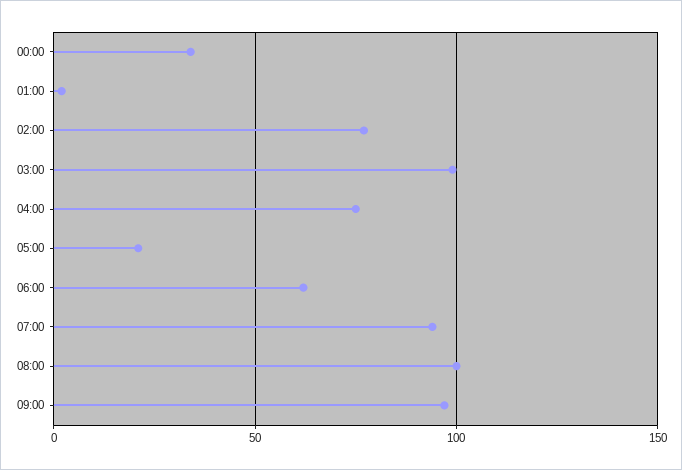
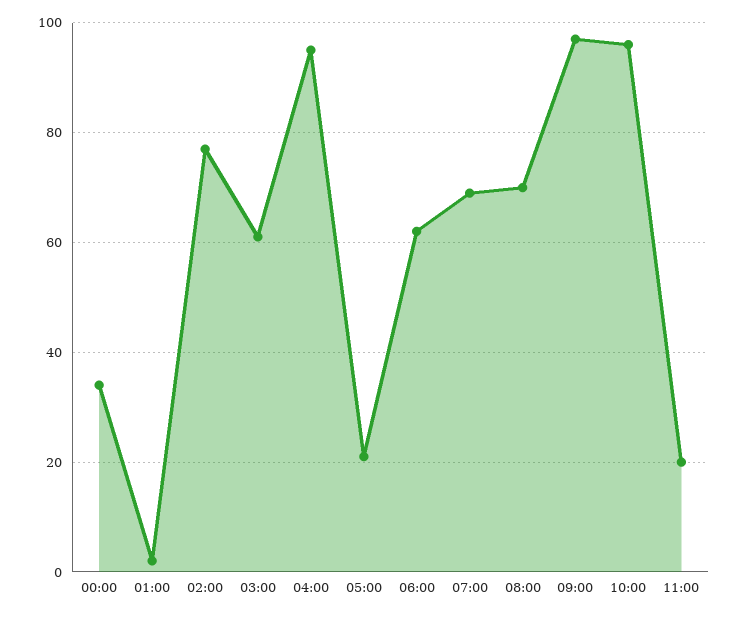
03:00: 100 -> 60
04:00: 75 -> 95
07:00: 95 -> 70
08:00: 100 -> 70
10:00: none -> 95
11:00: none -> 20

